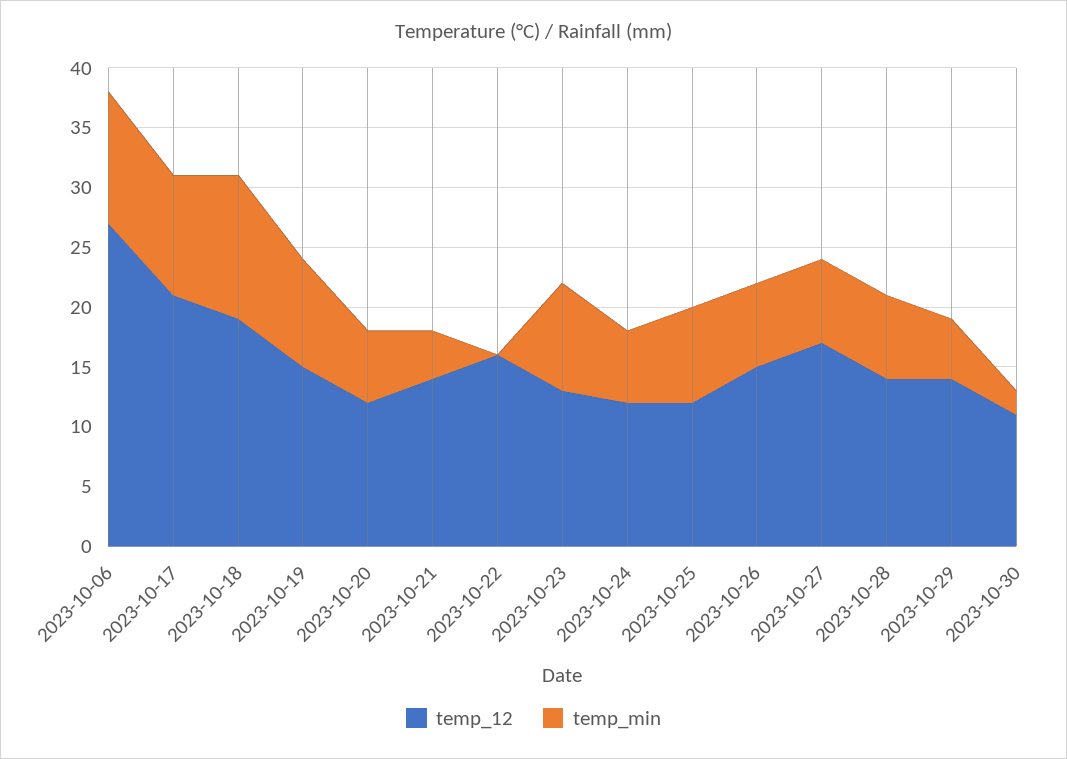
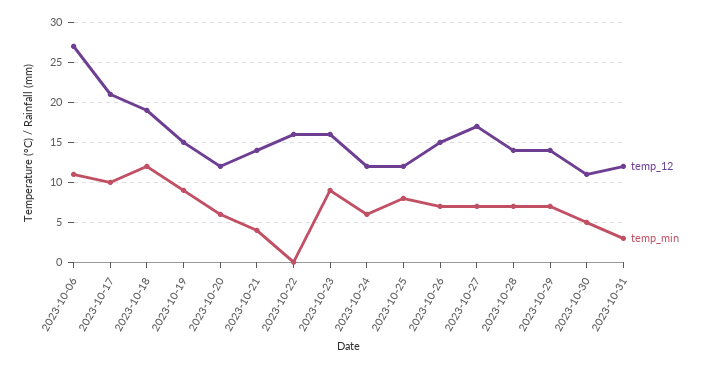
temp_12, 2023-10-23: 13 -> 16
temp_min, 2023-10-29: 5 -> 7
temp_min, 2023-10-30: 2 -> 5
temp_12, 2023-10-31: none -> 12
temp_min, 2023-10-31: none -> 3

